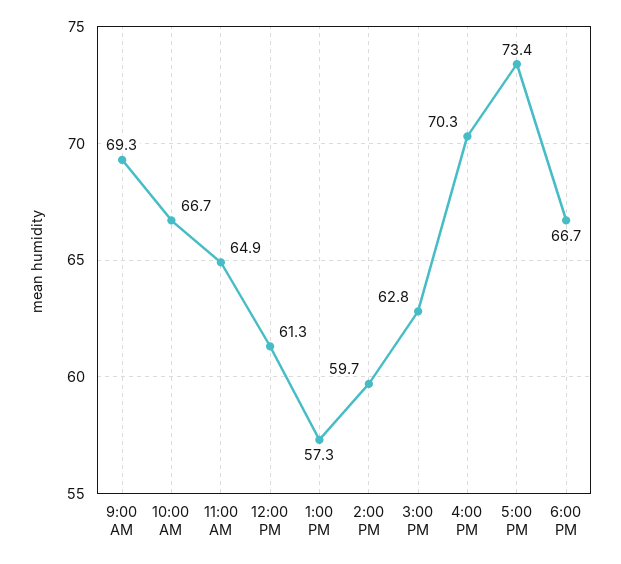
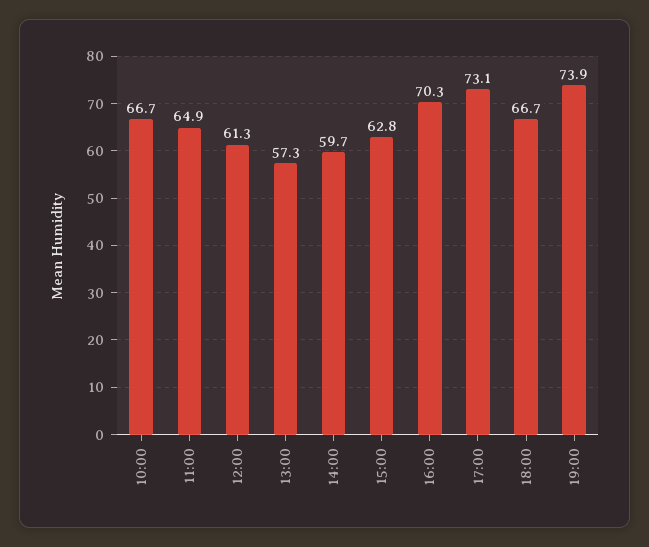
9:00 AM: 69.3 -> none
5:00 PM: 73.4 -> 73.1
19:00: none -> 73.9

